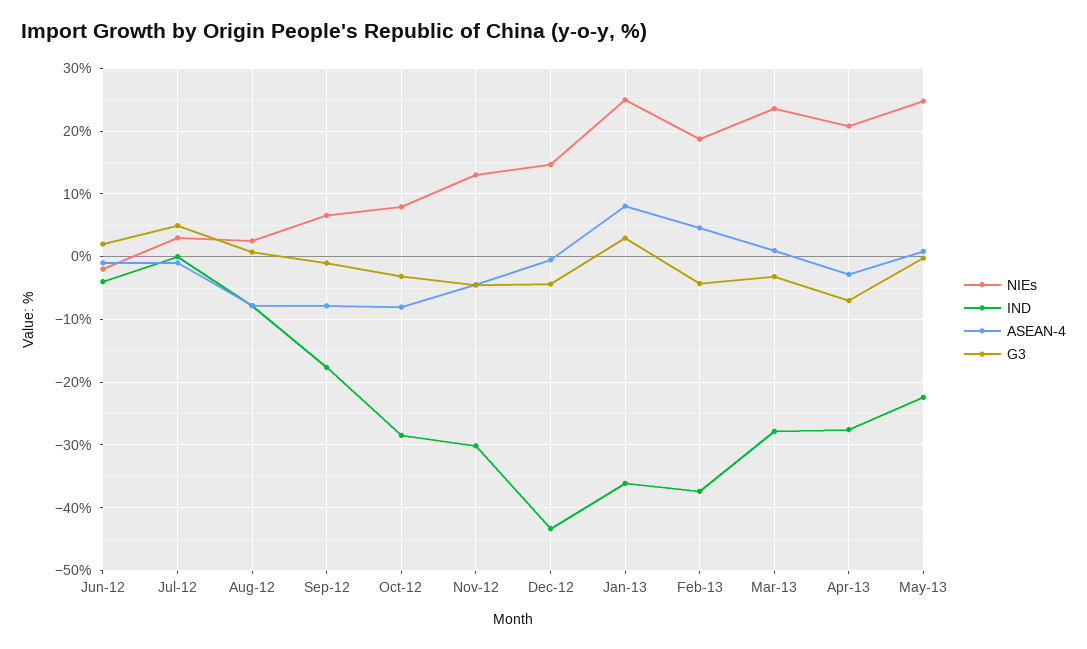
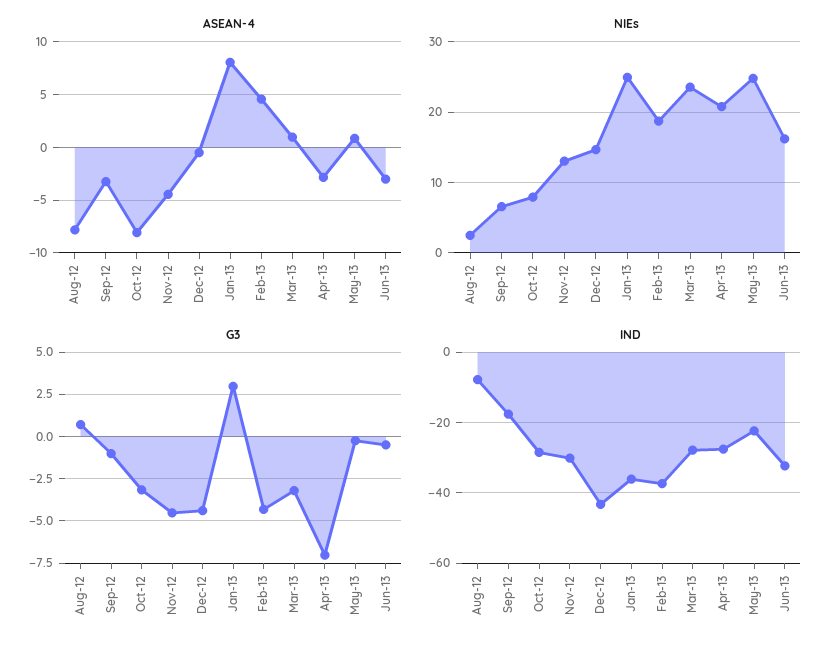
NIEs, Jun-12: -2 -> none
IND, Jun-12: -4 -> none
ASEAN-4, Jun-12: -1 -> none
G3, Jun-12: 2 -> none
NIEs, Jul-12: 3 -> none
IND, Jul-12: 0 -> none
ASEAN-4, Jul-12: -1 -> none
G3, Jul-12: 5 -> none
ASEAN-4, Sep-12: -8 -> -3
ASEAN-4, Jun-13: none -> -3
NIEs, Jun-13: none -> 16
G3, Jun-13: none -> -0.5
IND, Jun-13: none -> -32

